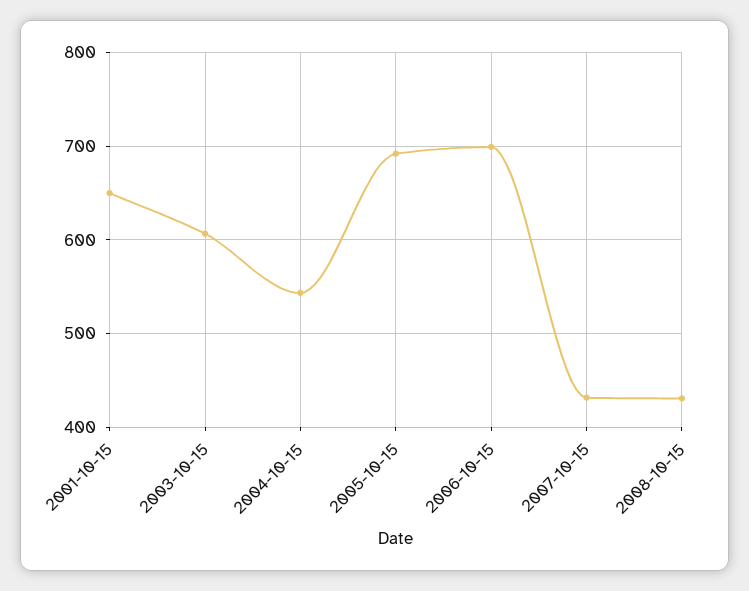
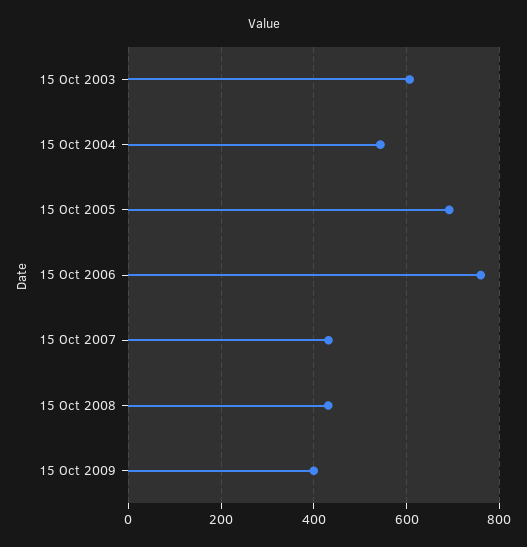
2001-10-15: 650 -> none
2006-10-15: 700 -> 760
15 Oct 2009: none -> 400

